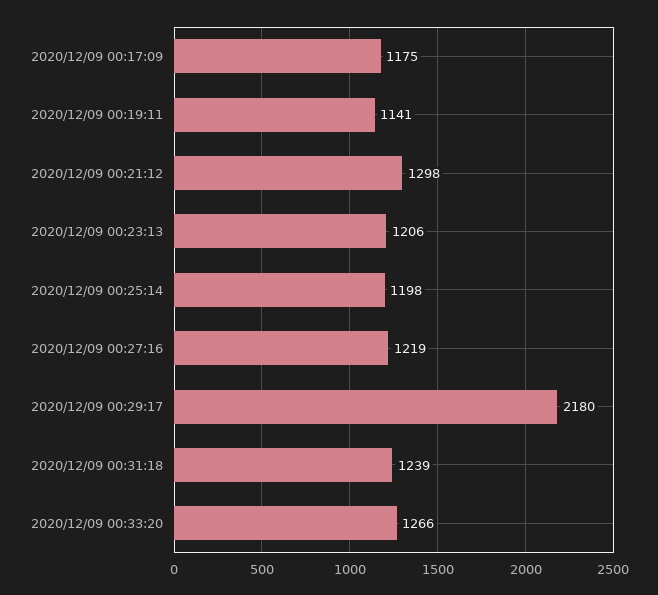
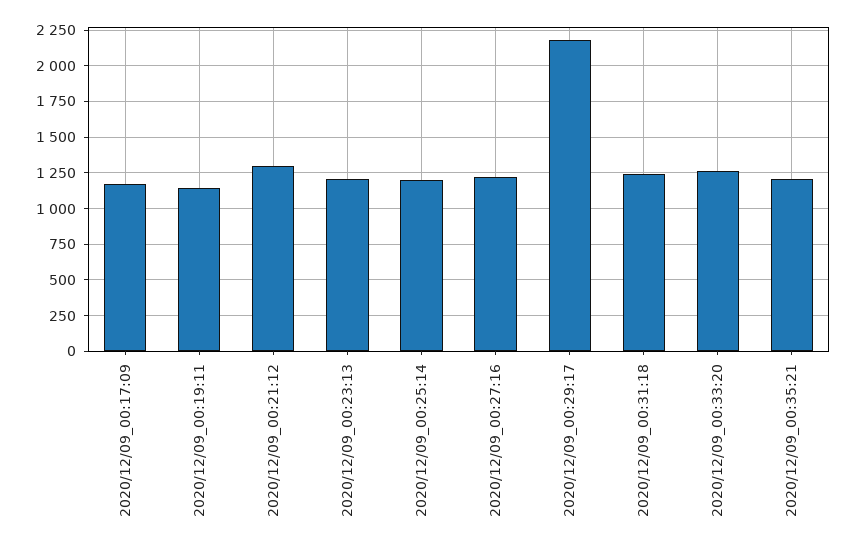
2020/12/09_00:35:21: none -> 1200

